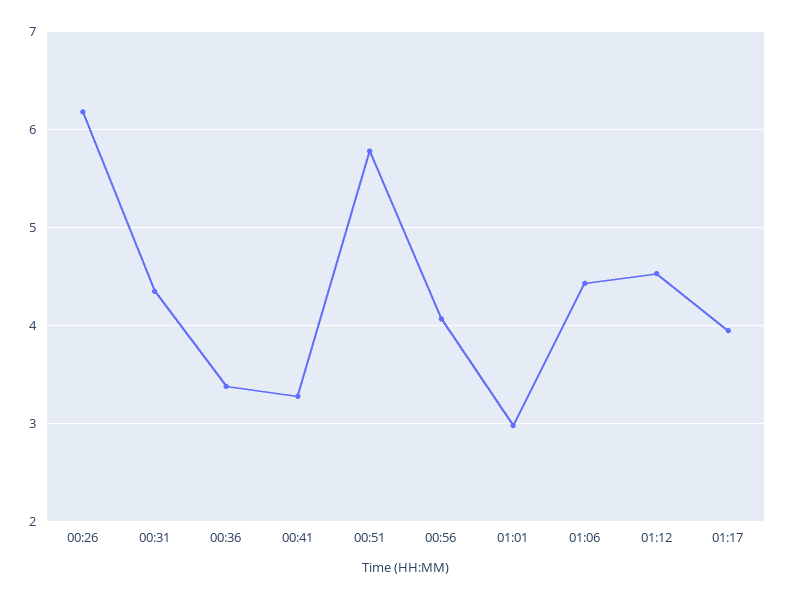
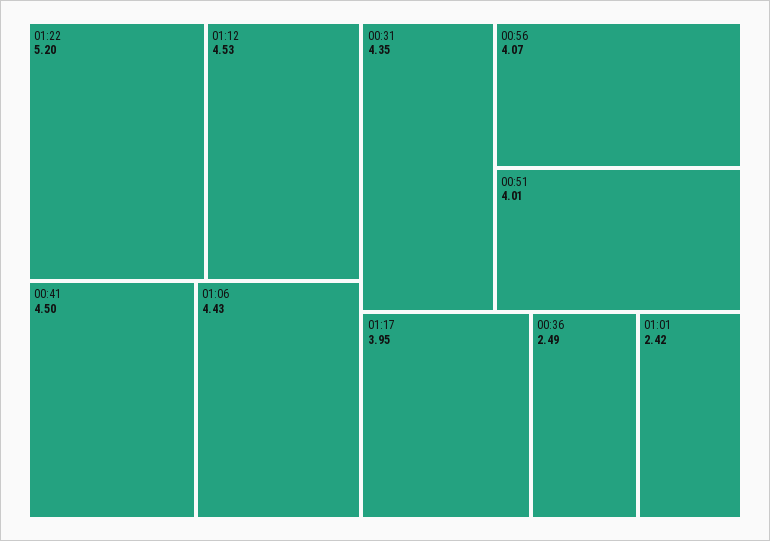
00:26: 6.2 -> none
00:36: 3.4 -> 2.49
00:41: 3.3 -> 4.5
00:51: 5.8 -> 4.01
01:01: 3 -> 2.42
01:22: none -> 5.2

